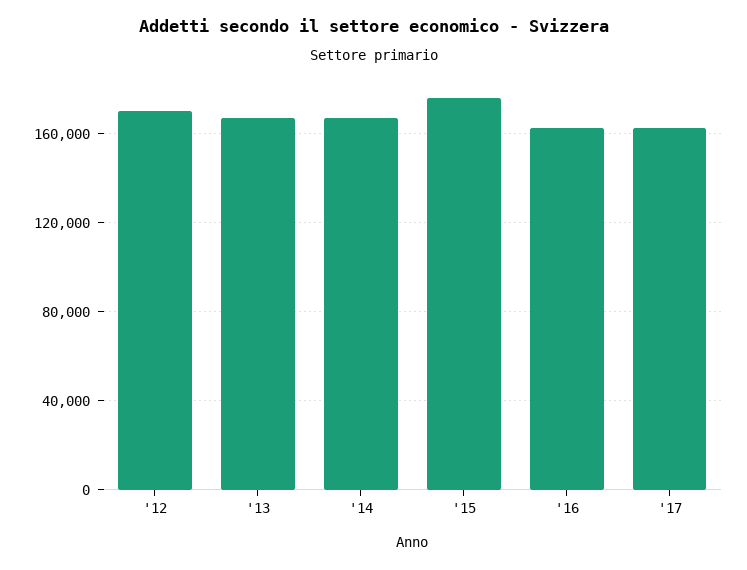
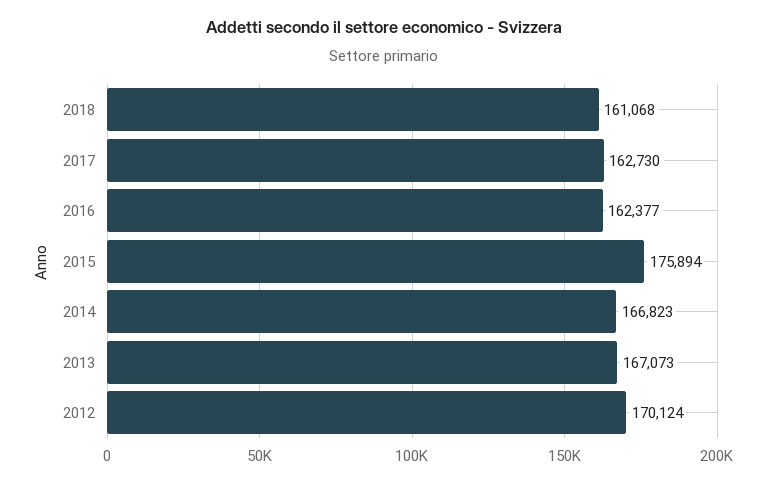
2018: none -> 161068

